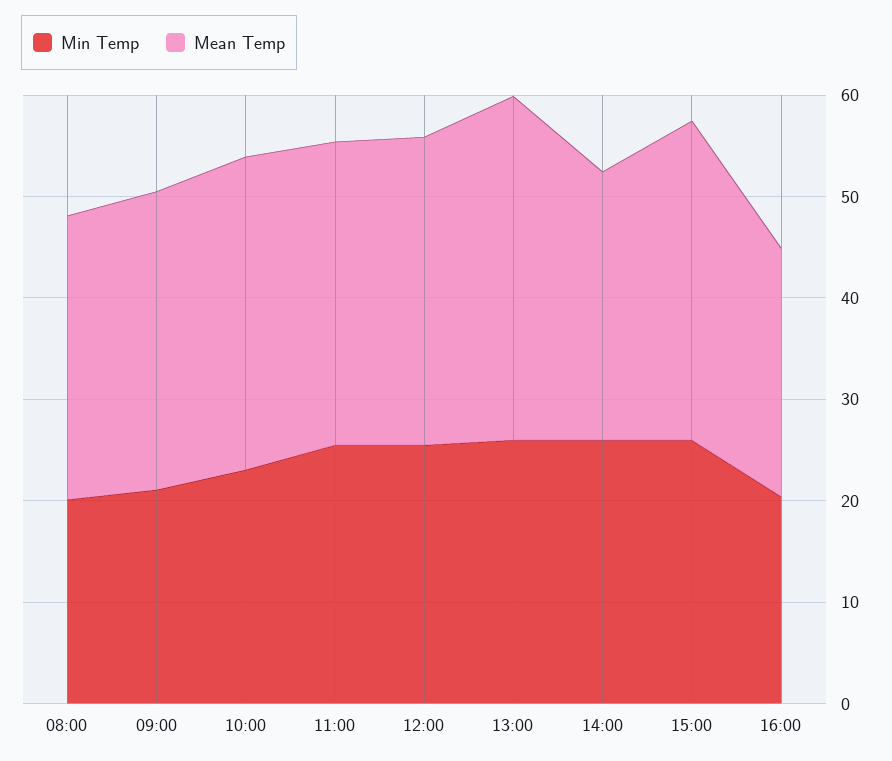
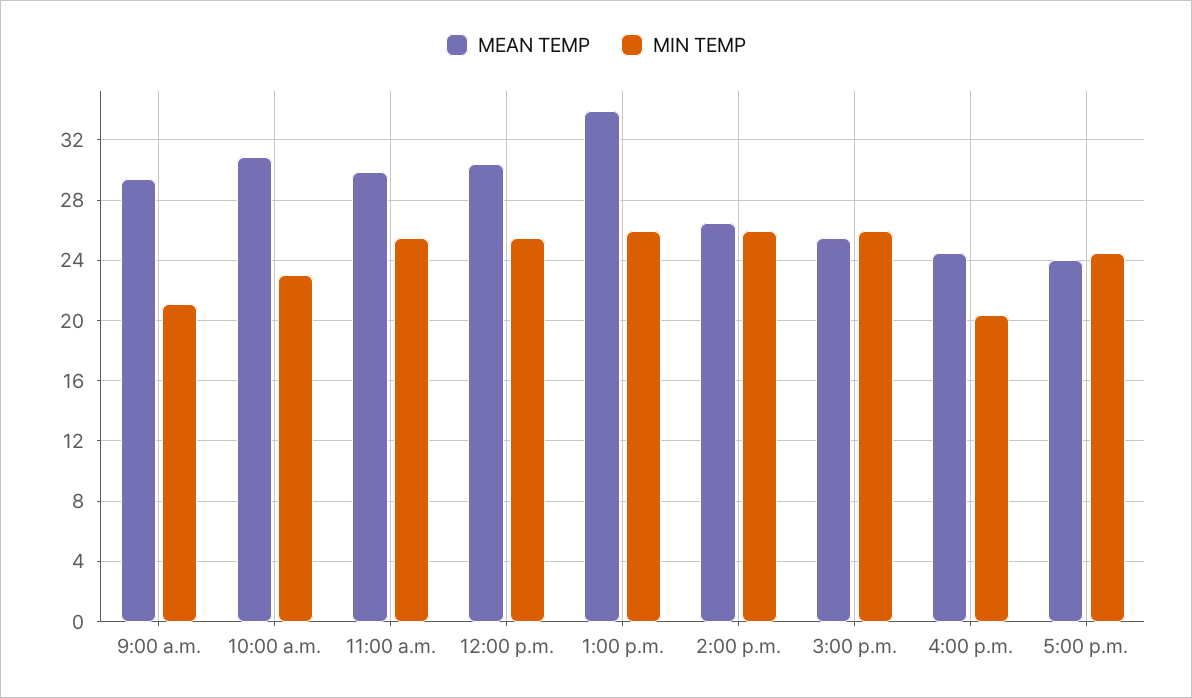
Min Temp, 08:00: 20 -> none
Mean Temp, 08:00: 28 -> none
Mean Temp, 15:00: 32 -> 25.5
Mean Temp, 5:00 p.m.: none -> 24
Min Temp, 5:00 p.m.: none -> 24.5

